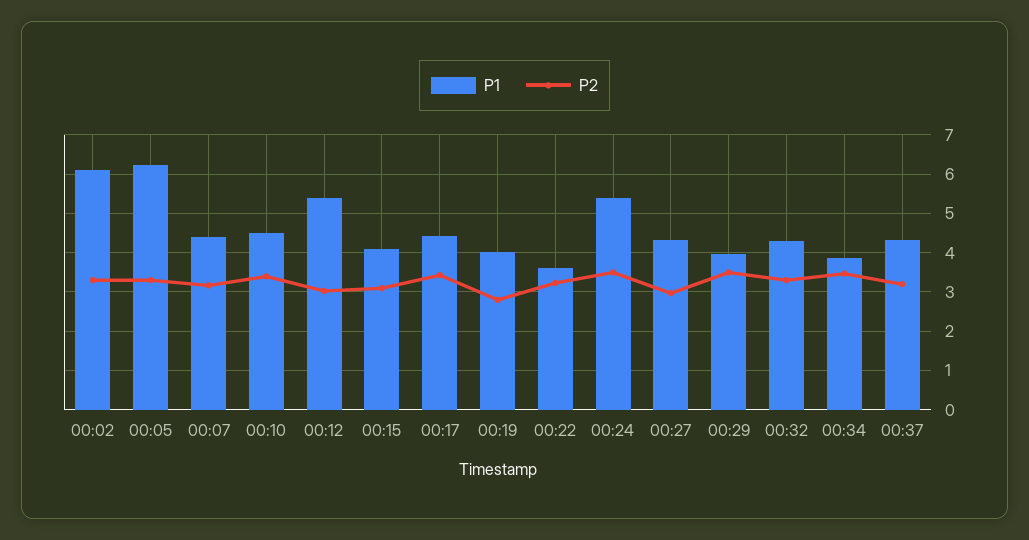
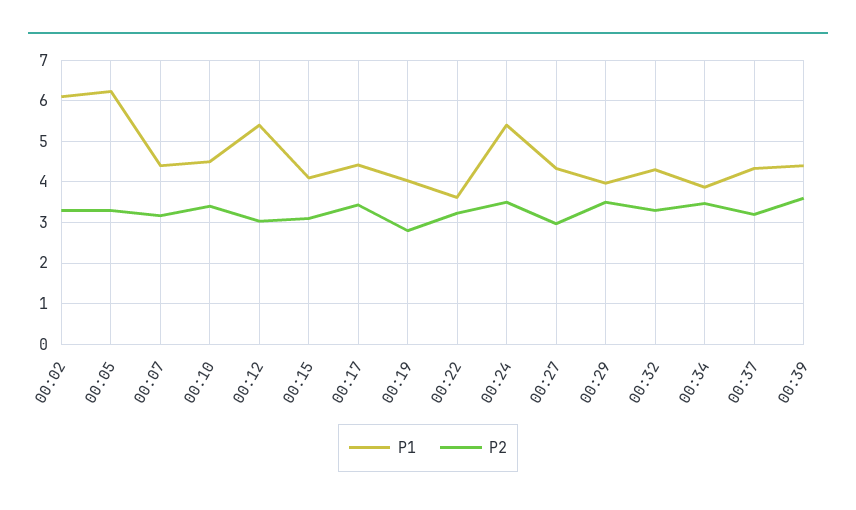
P1, 00:39: none -> 4.4
P2, 00:39: none -> 3.6

